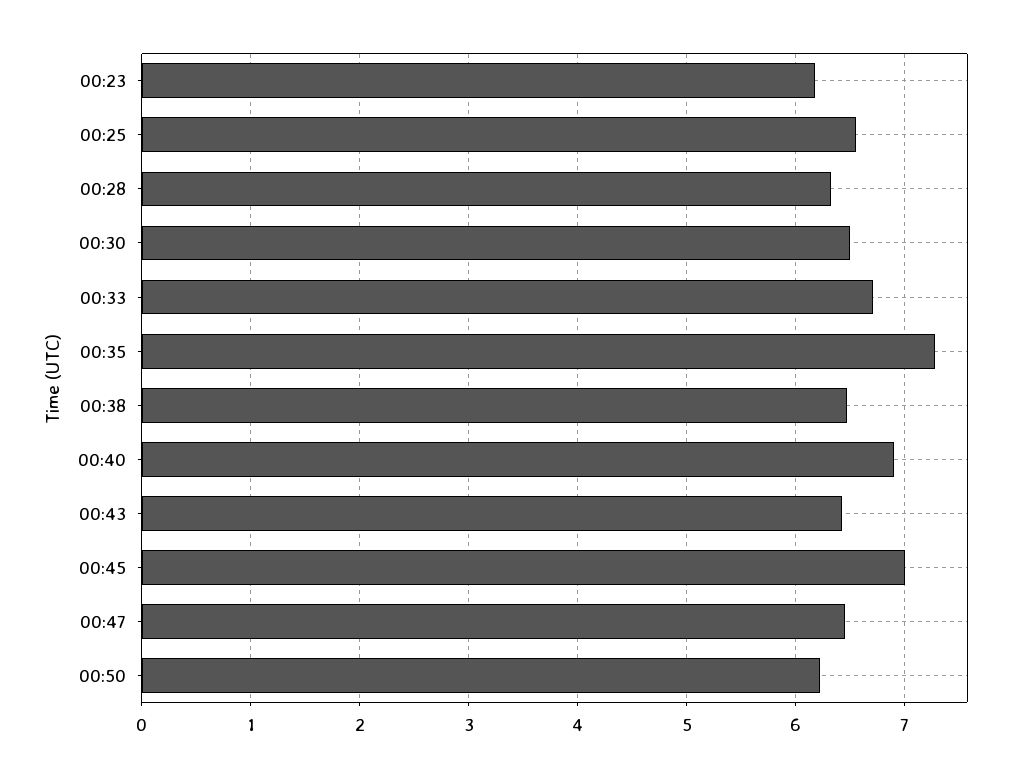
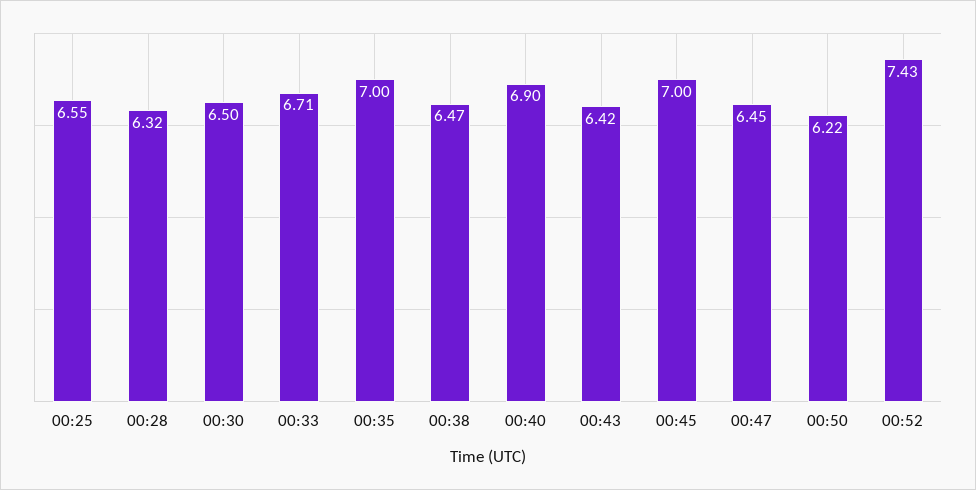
00:23: 6.2 -> none
00:35: 7.3 -> 7
00:52: none -> 7.43

